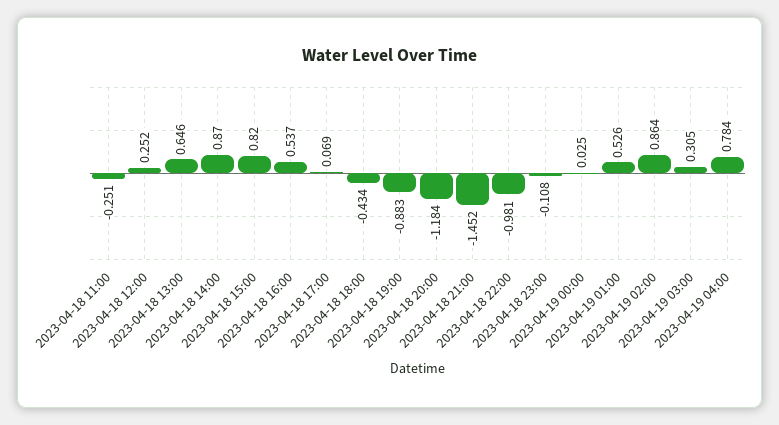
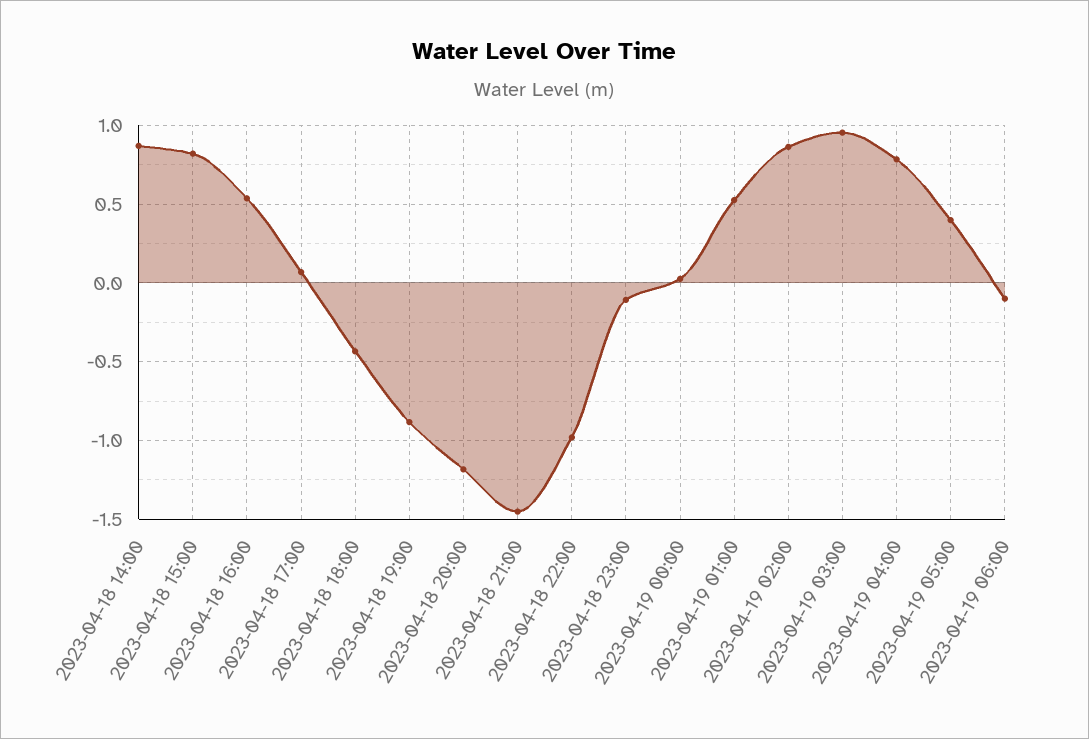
2023-04-18 11:00: -0.251 -> none
2023-04-18 12:00: 0.252 -> none
2023-04-18 13:00: 0.646 -> none
2023-04-19 03:00: 0.305 -> 0.95
2023-04-19 05:00: none -> 0.4
2023-04-19 06:00: none -> -0.1

